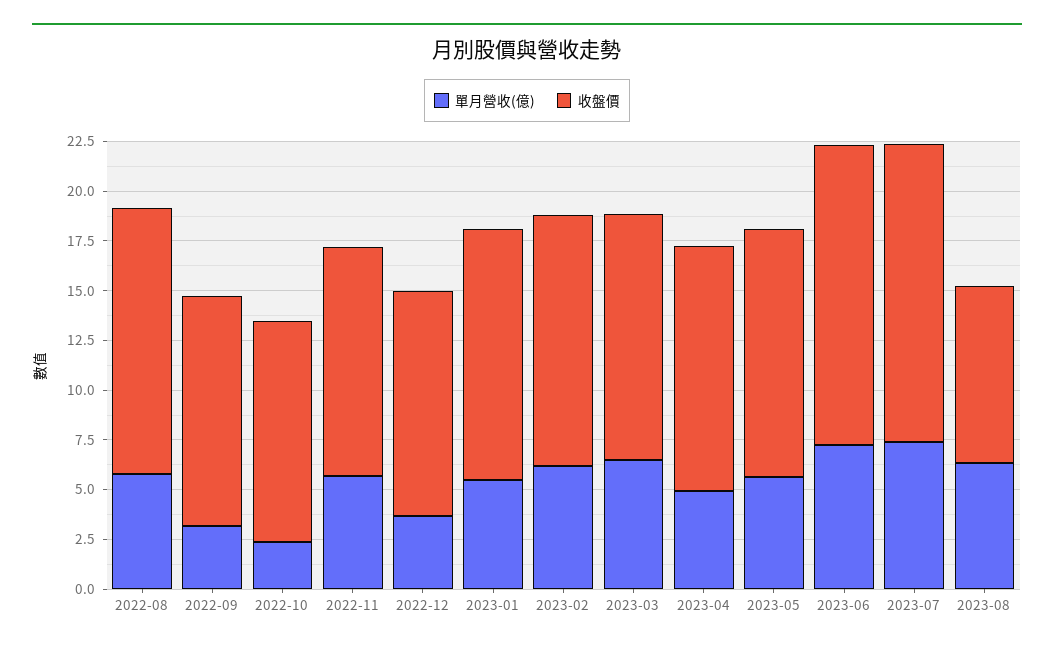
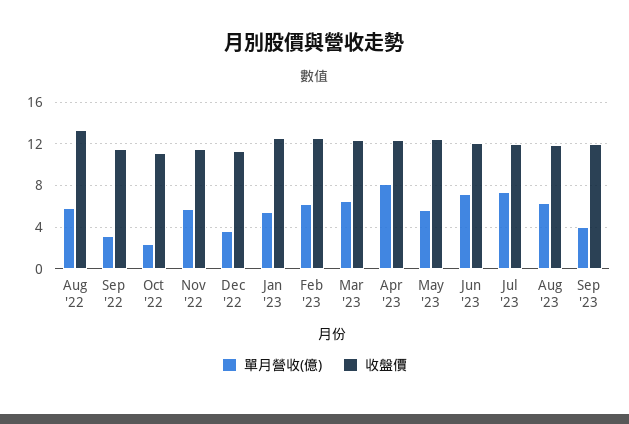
單月營收(億), 2023-04: 5 -> 8
收盤價, 2023-06: 15 -> 12
收盤價, 2023-07: 15 -> 12
收盤價, 2023-08: 9 -> 12
單月營收(億), Sep '23: none -> 4
收盤價, Sep '23: none -> 12

